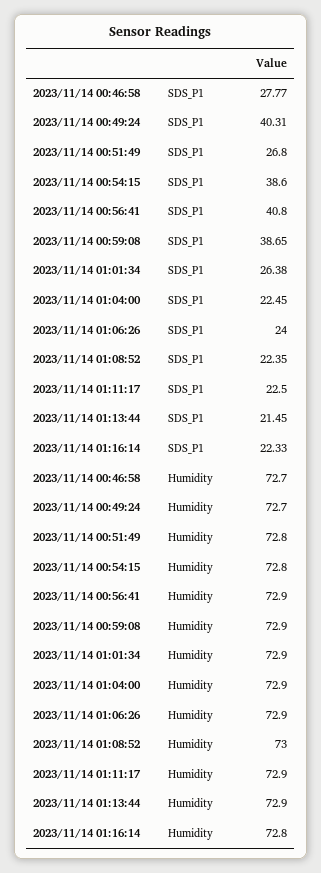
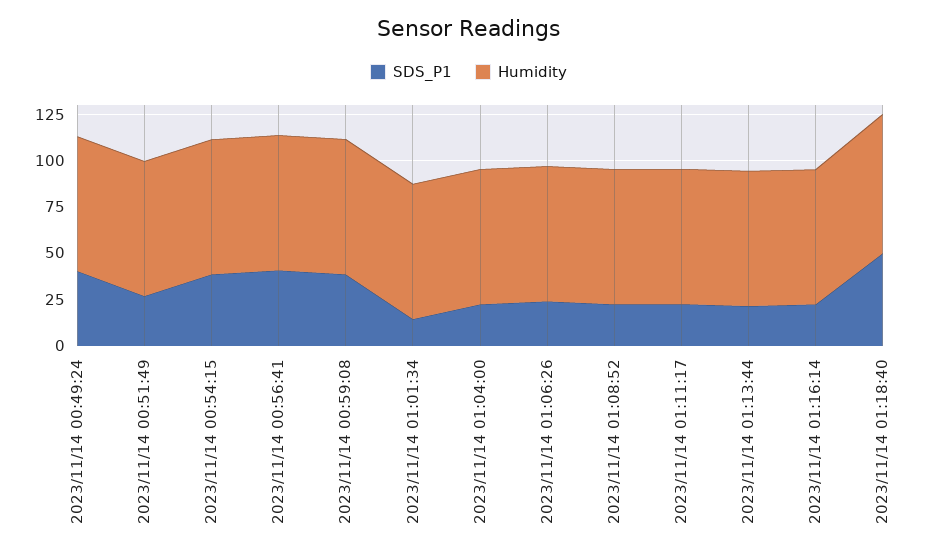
SDS_P1, 2023/11/14 00:46:58: 27.77 -> none
SDS_P1, 2023/11/14 01:01:34: 26.38 -> 15
Humidity, 2023/11/14 00:46:58: 72.7 -> none
SDS_P1, 2023/11/14 01:18:40: none -> 50
Humidity, 2023/11/14 01:18:40: none -> 75

